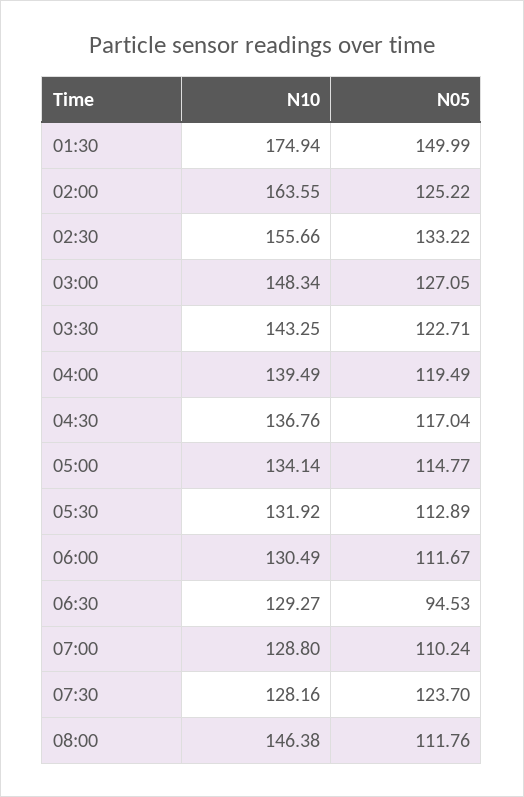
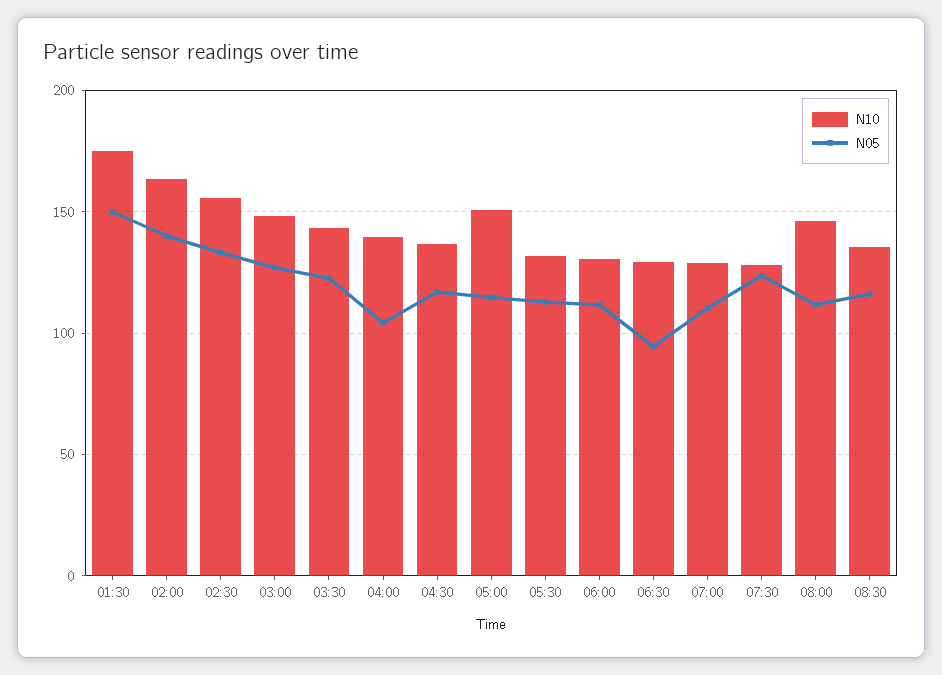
N05, 02:00: 125.22 -> 140
N05, 04:00: 119.49 -> 105
N10, 05:00: 134.14 -> 150
N10, 08:30: none -> 135
N05, 08:30: none -> 115

